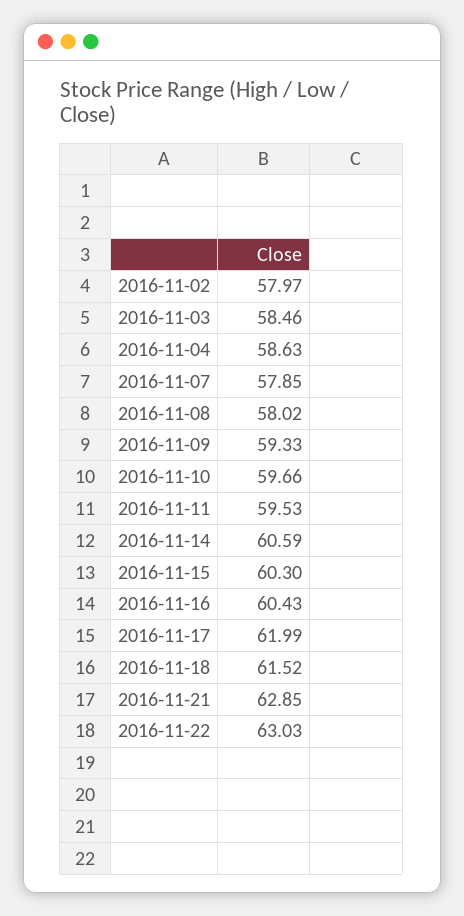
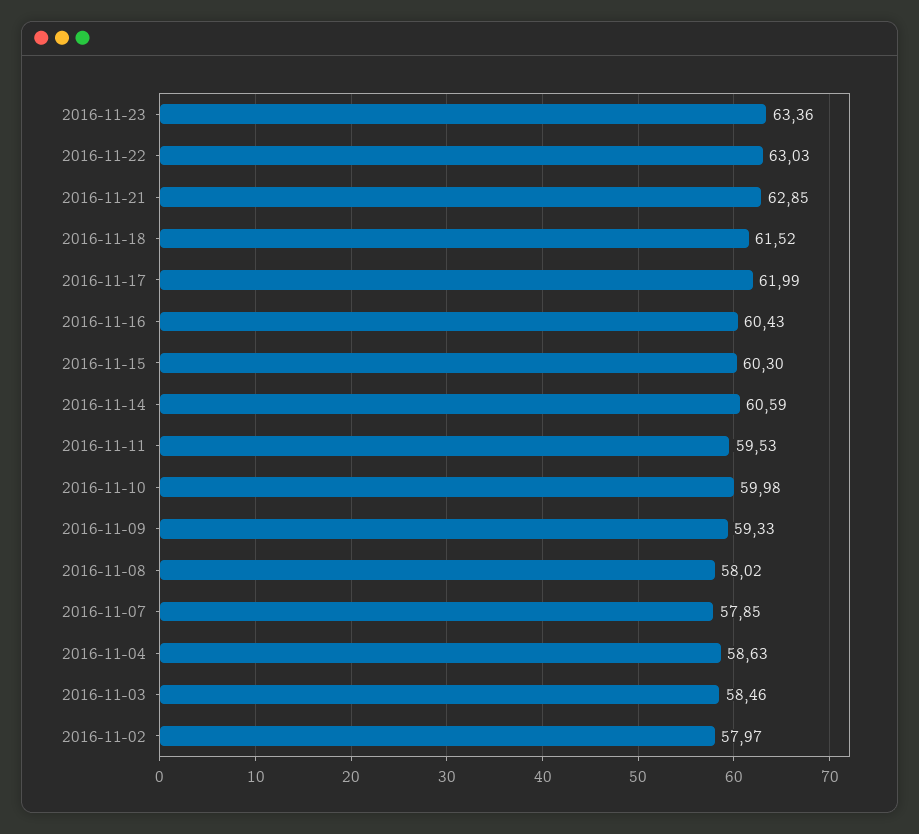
2016-11-10: 59.66 -> 59.98
2016-11-23: none -> 63.36

